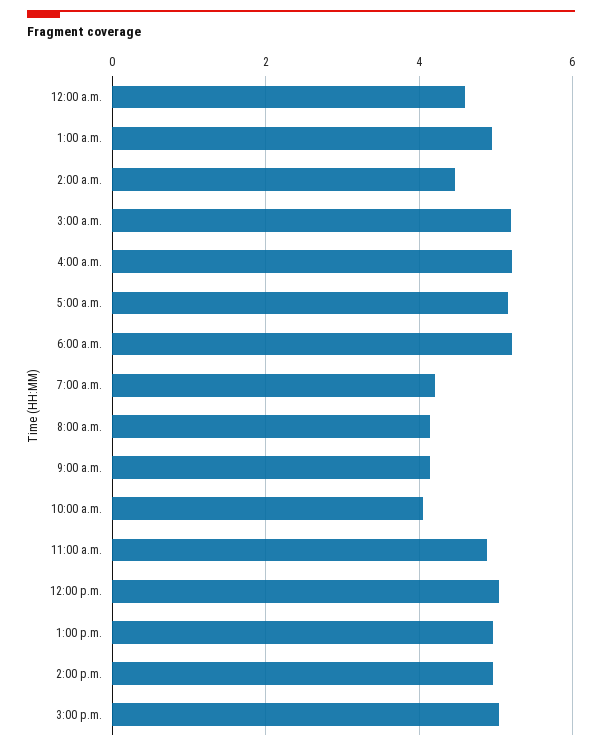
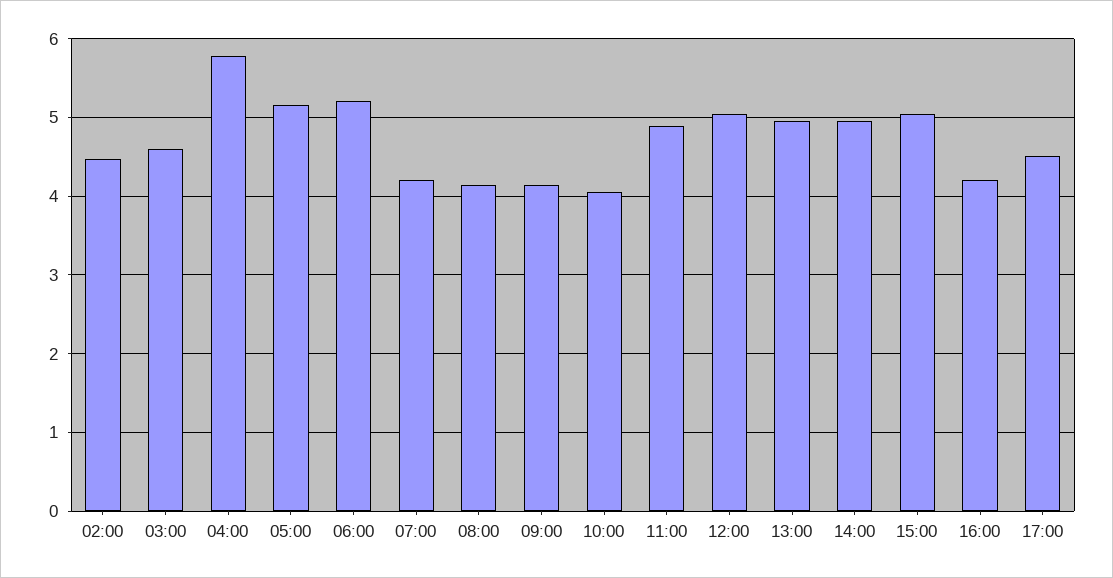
12:00 a.m.: 4.6 -> none
1:00 a.m.: 5 -> none
3:00 a.m.: 5.2 -> 4.6
4:00 a.m.: 5.2 -> 5.8
16:00: none -> 4.2
17:00: none -> 4.5

